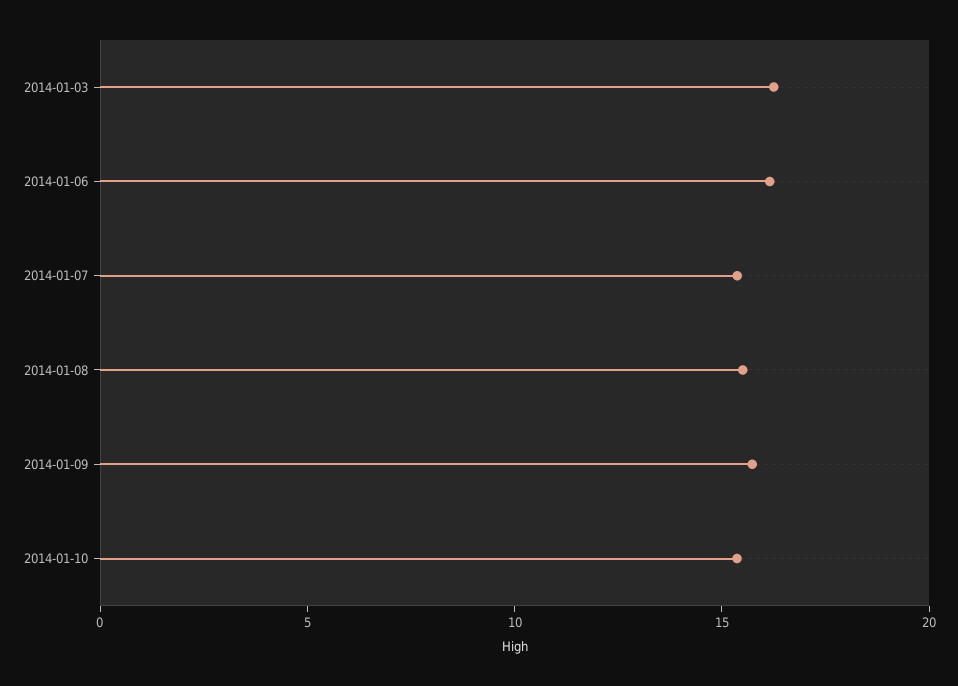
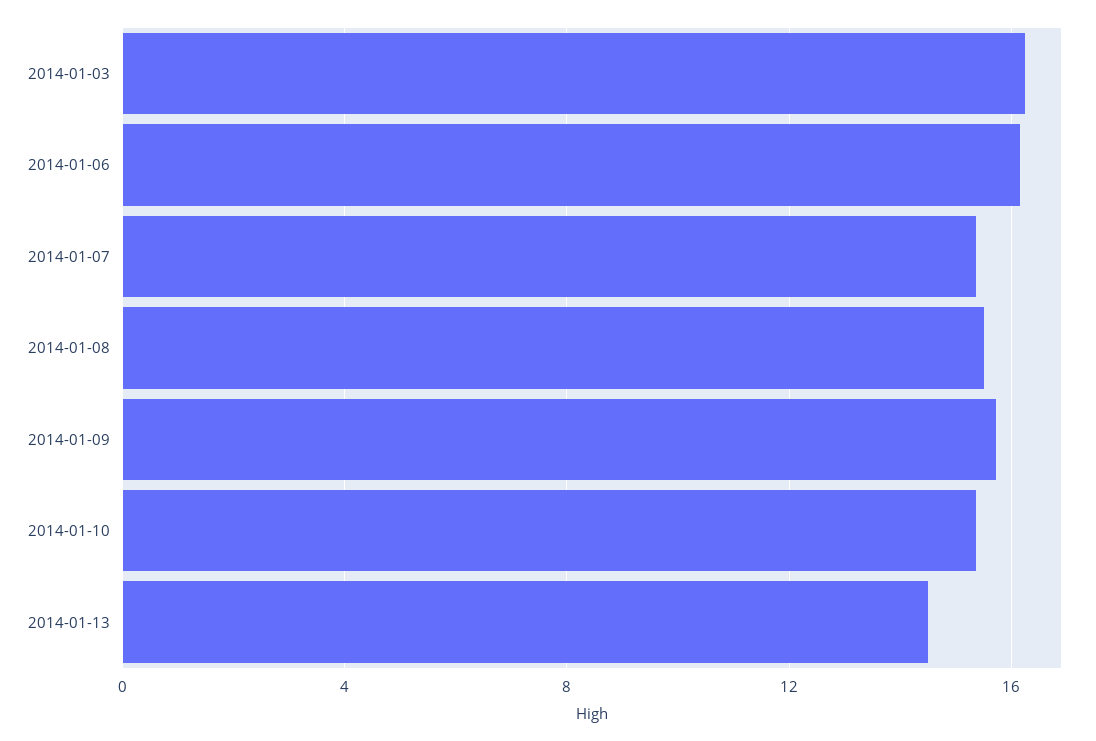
2014-01-13: none -> 14.5

